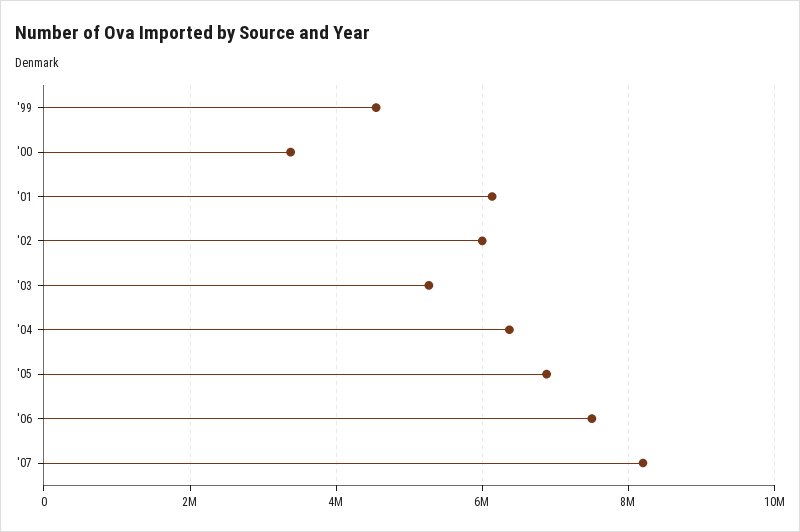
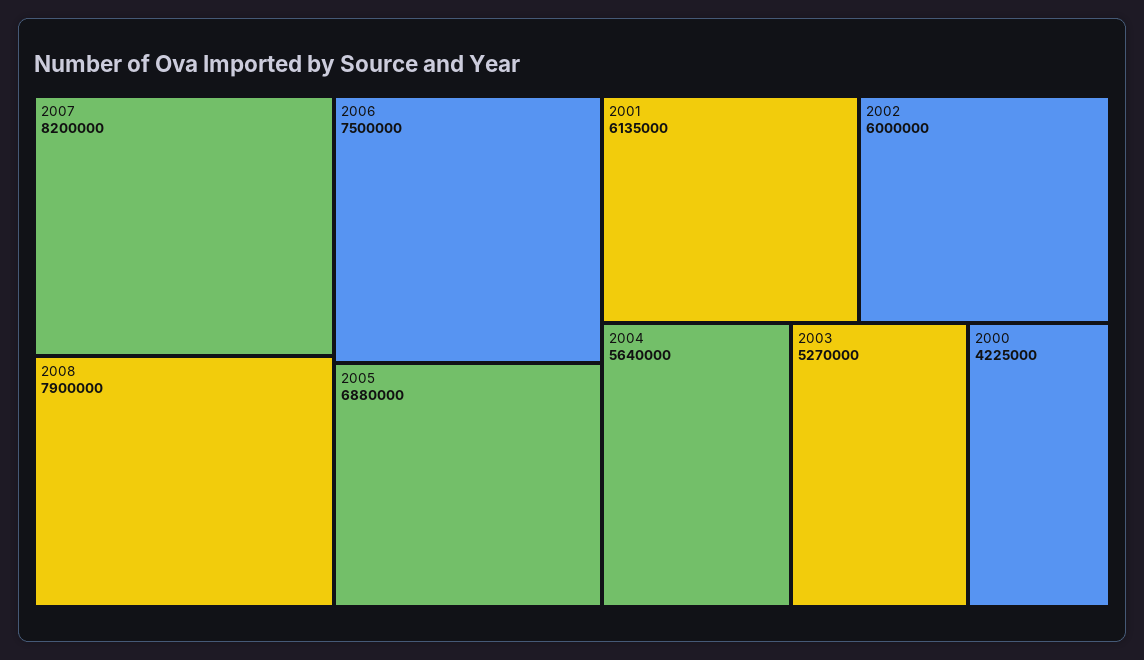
'99: 4600000 -> none
'00: 3400000 -> 4225000
'04: 6400000 -> 5640000
2008: none -> 7900000

